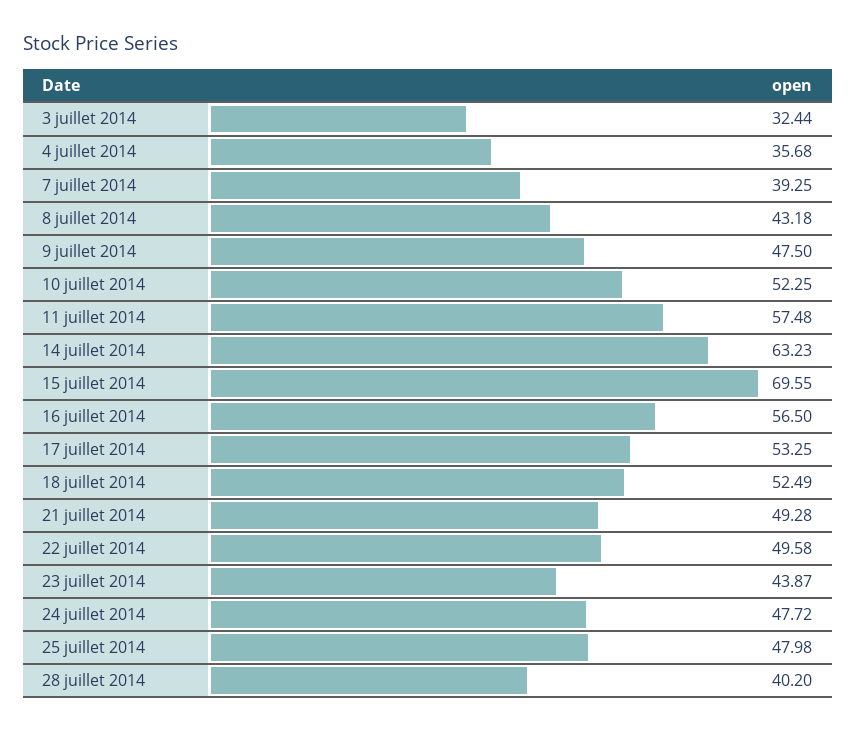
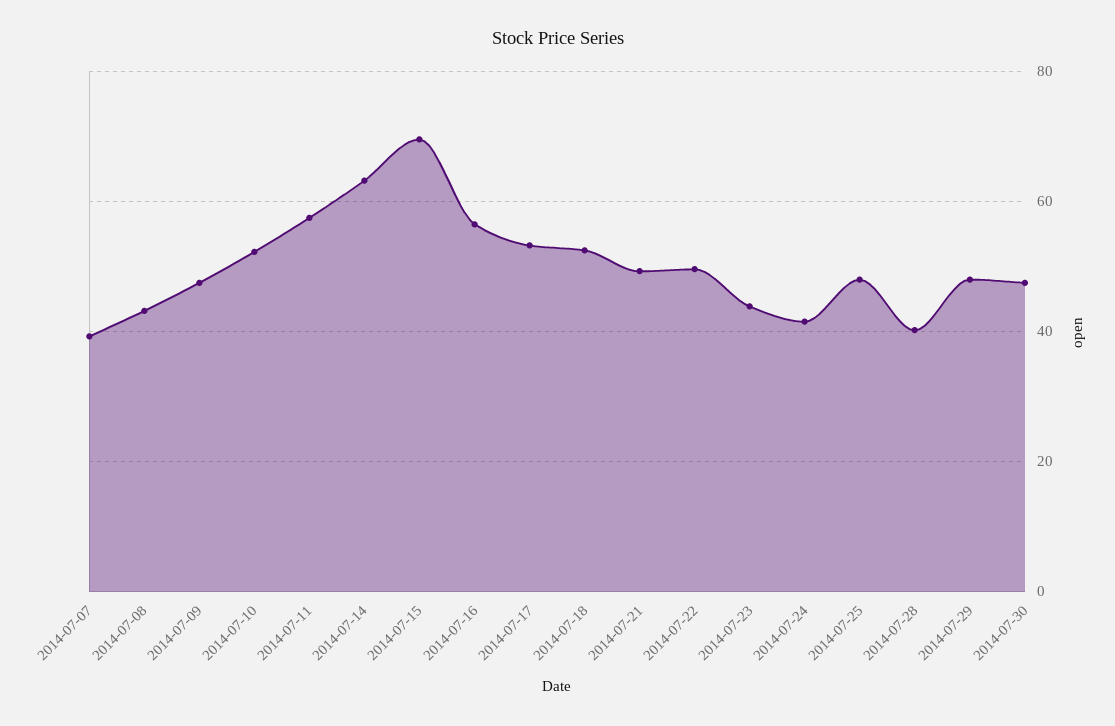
3 juillet 2014: 32.44 -> none
4 juillet 2014: 35.68 -> none
24 juillet 2014: 47.72 -> 42
2014-07-29: none -> 48
2014-07-30: none -> 48

